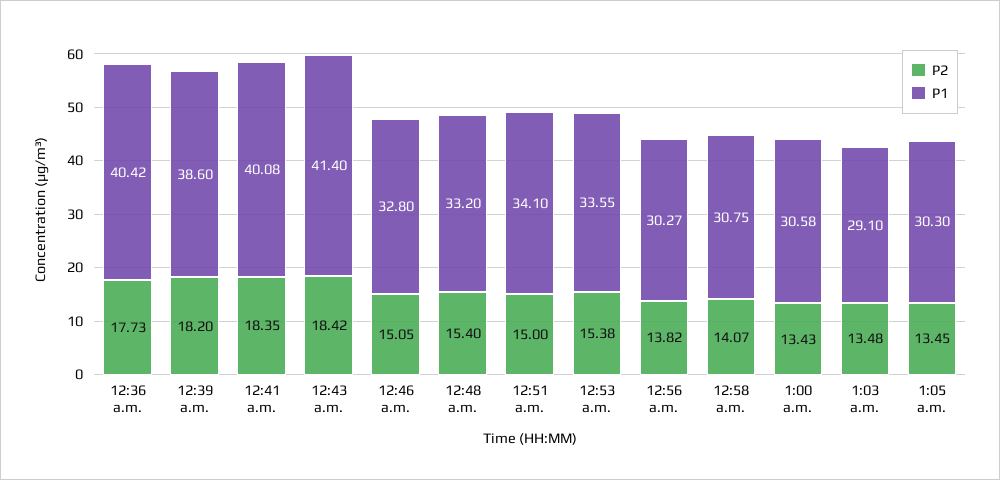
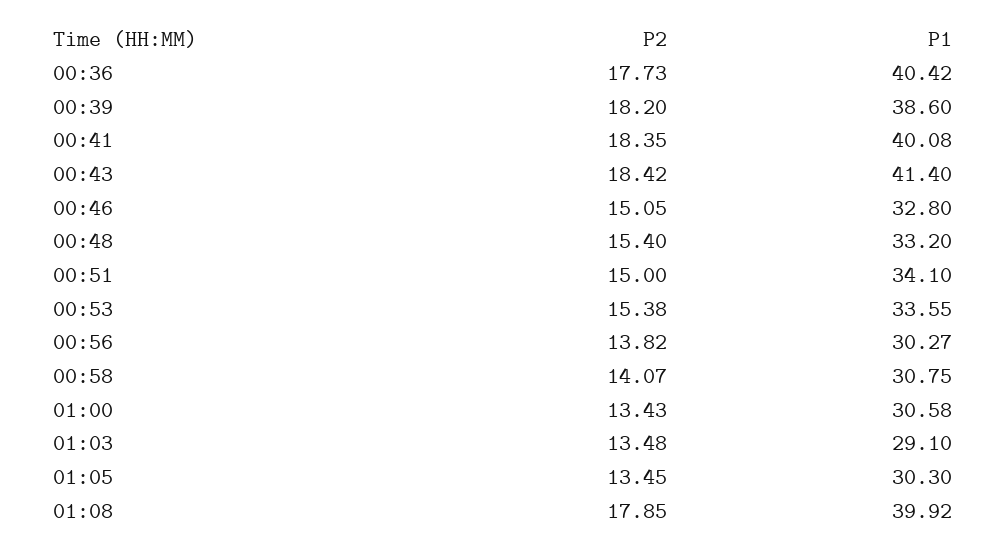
P2, 01:08: none -> 17.85
P1, 01:08: none -> 39.92

